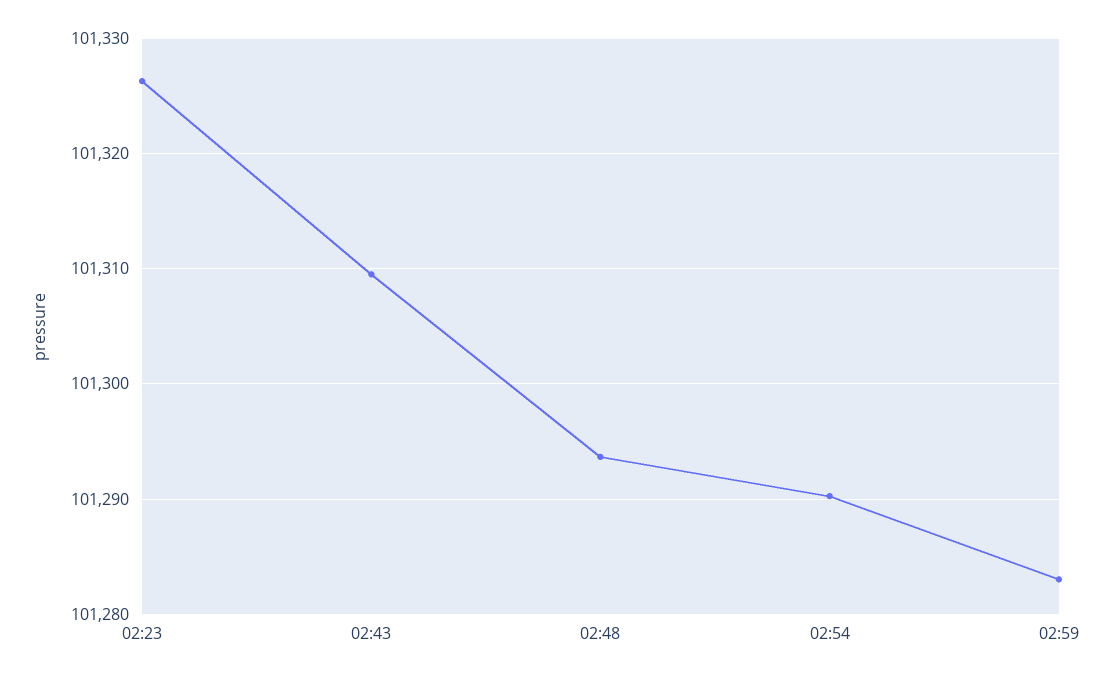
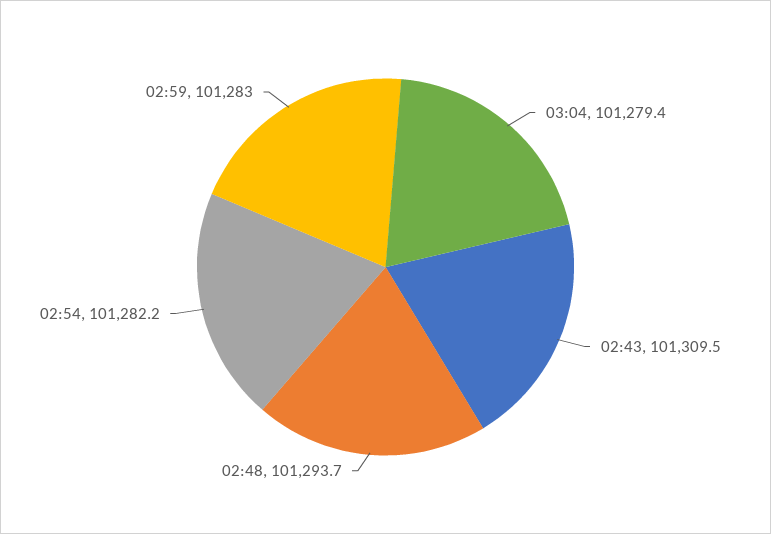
02:23: 101326 -> none
02:54: 101290 -> 101282.2
03:04: none -> 101279.4

